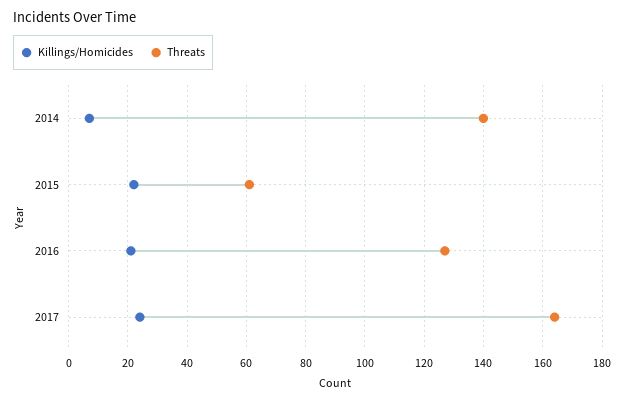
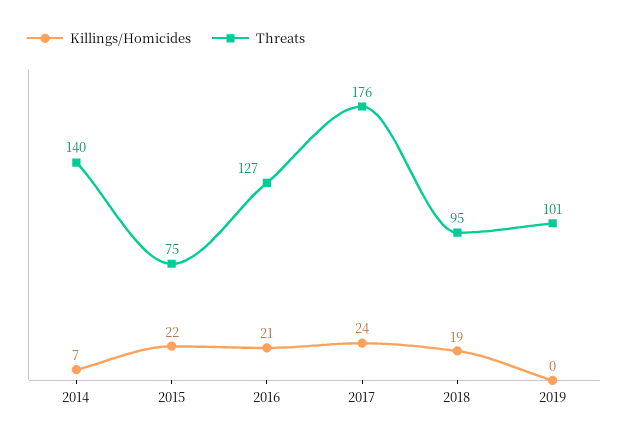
Threats, 2015: 60 -> 75
Threats, 2017: 165 -> 176
Killings/Homicides, 2018: none -> 19
Threats, 2018: none -> 95
Killings/Homicides, 2019: none -> 0
Threats, 2019: none -> 101

